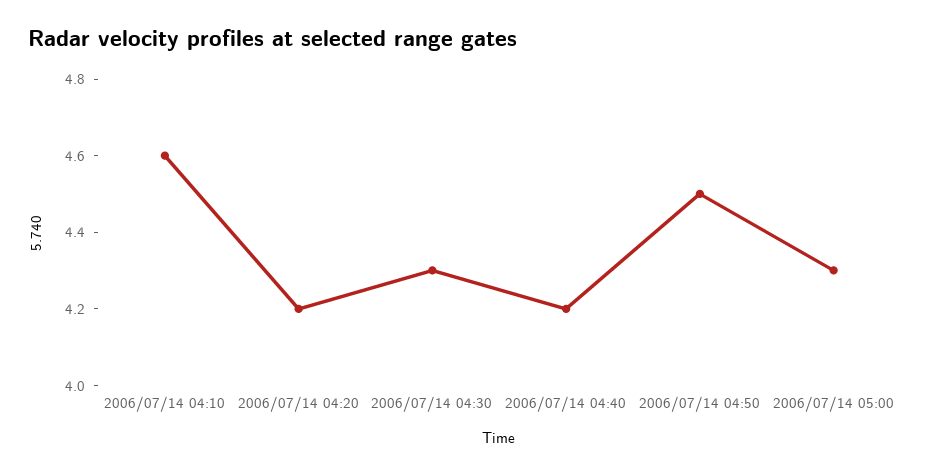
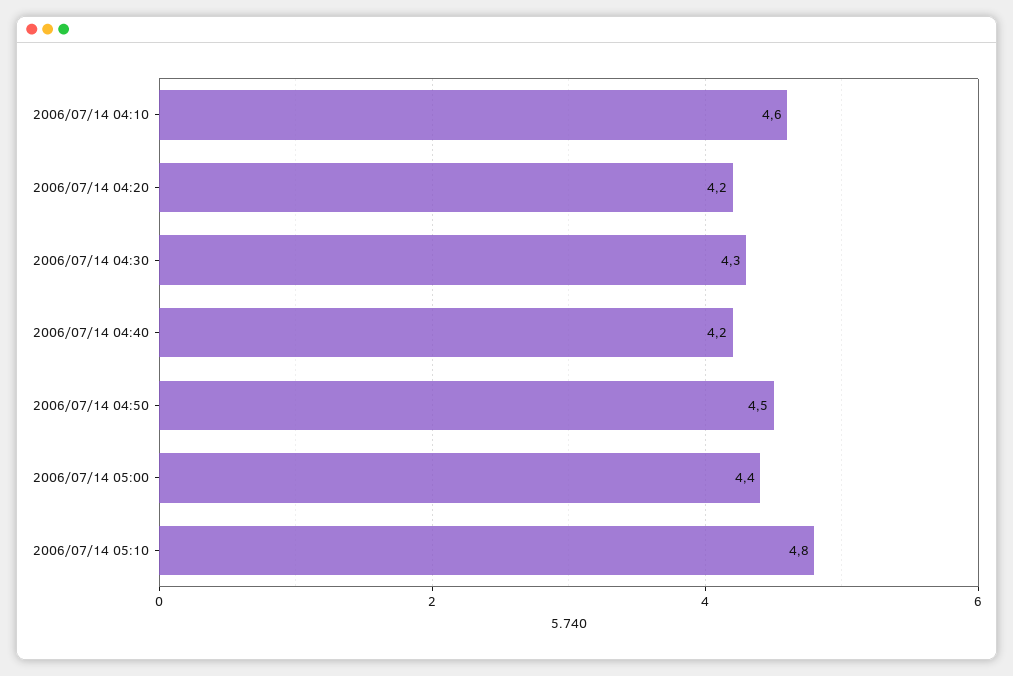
2006/07/14 05:00: 4.3 -> 4.4
2006/07/14 05:10: none -> 4.8

